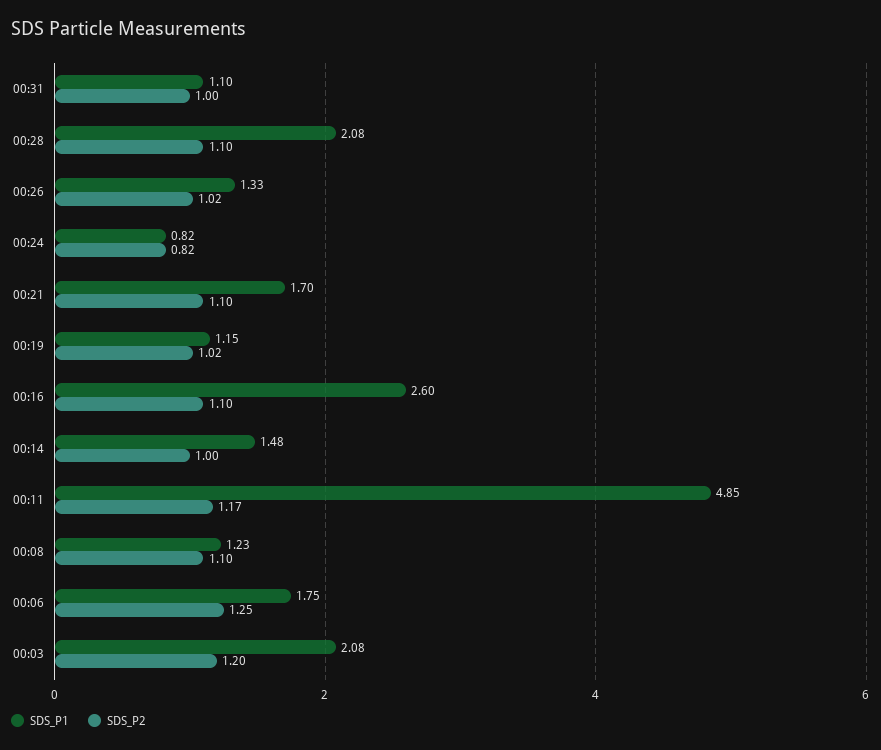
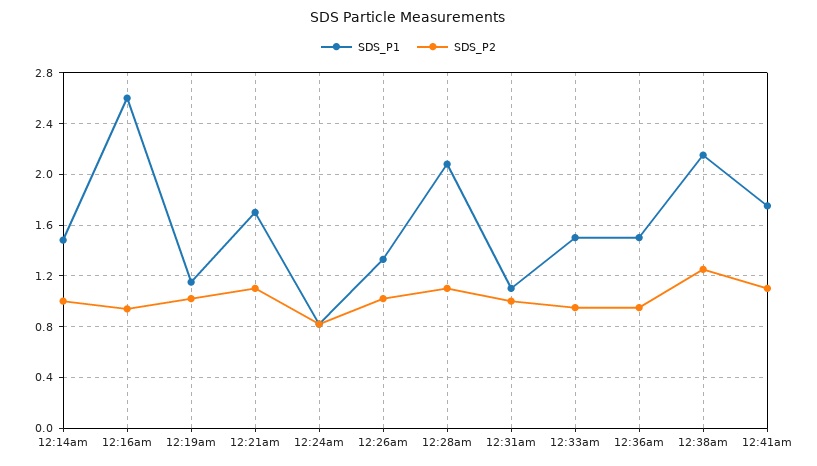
SDS_P2, 00:16: 1.1 -> 0.95
SDS_P1, 00:11: 4.85 -> none
SDS_P2, 00:11: 1.17 -> none
SDS_P1, 00:08: 1.23 -> none
SDS_P2, 00:08: 1.1 -> none
SDS_P1, 00:06: 1.75 -> none
SDS_P2, 00:06: 1.25 -> none
SDS_P1, 00:03: 2.08 -> none
SDS_P2, 00:03: 1.2 -> none
SDS_P1, 12:33am: none -> 1.5
SDS_P2, 12:33am: none -> 0.95
SDS_P1, 12:36am: none -> 1.5
SDS_P2, 12:36am: none -> 0.95
SDS_P1, 12:38am: none -> 2.15
SDS_P2, 12:38am: none -> 1.25
SDS_P1, 12:41am: none -> 1.75
SDS_P2, 12:41am: none -> 1.1

